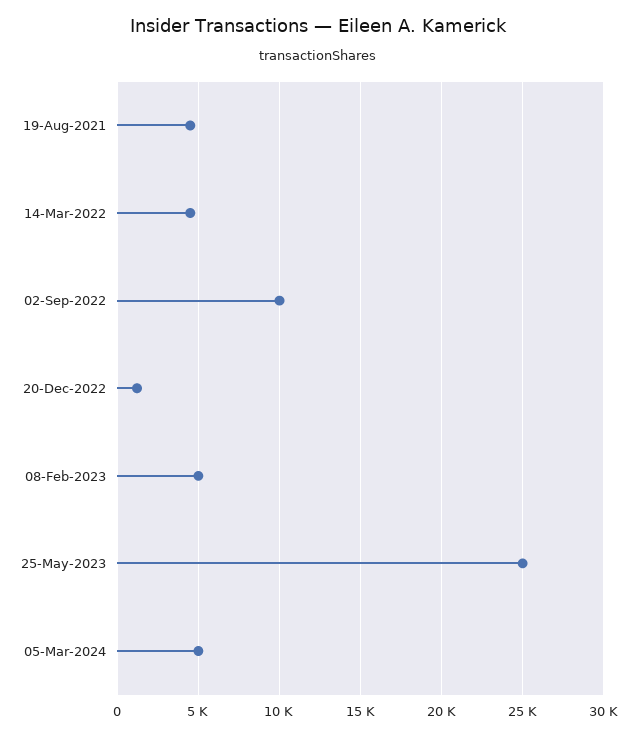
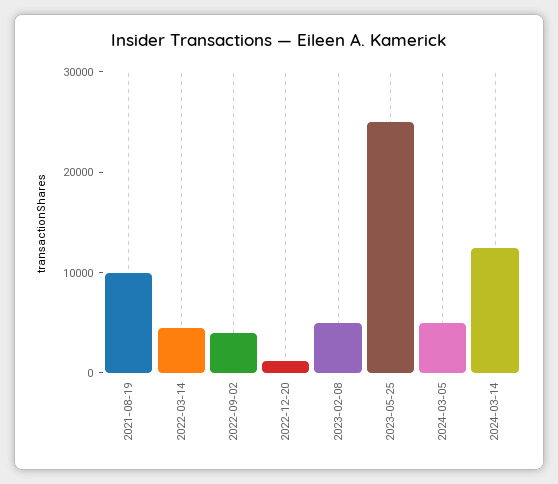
19-Aug-2021: 4500 -> 10000
02-Sep-2022: 10000 -> 4000
2024-03-14: none -> 12000

